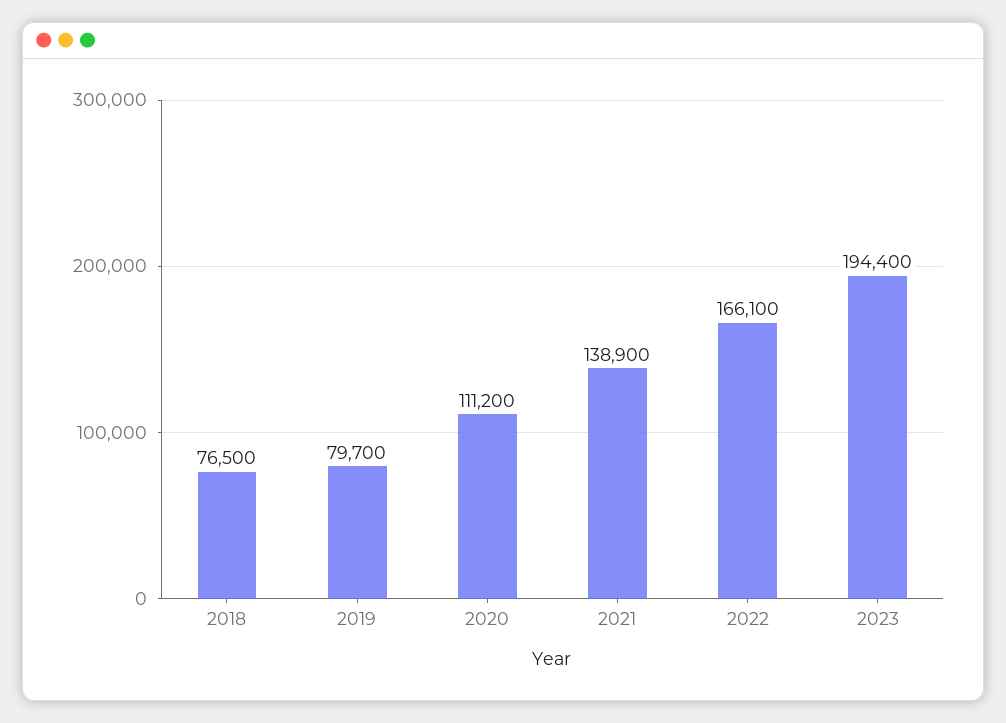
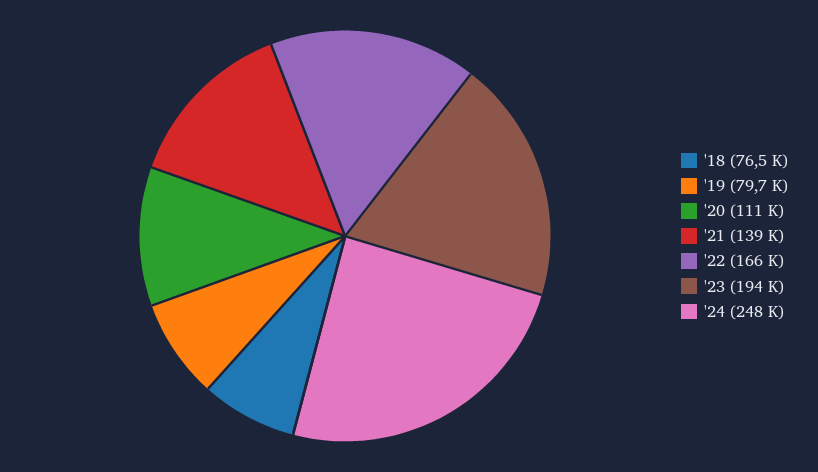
'24: none -> 248000

